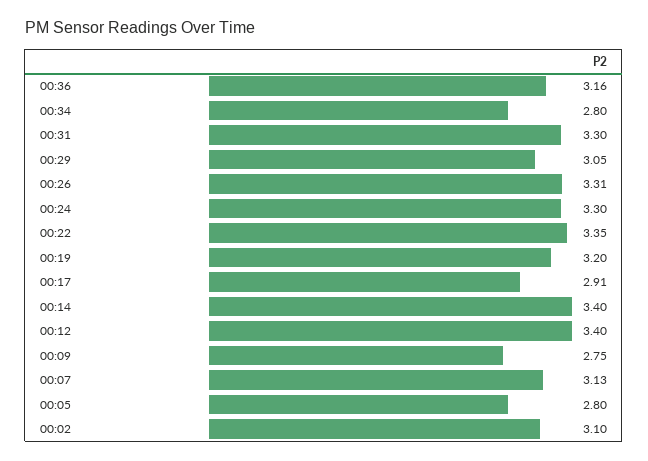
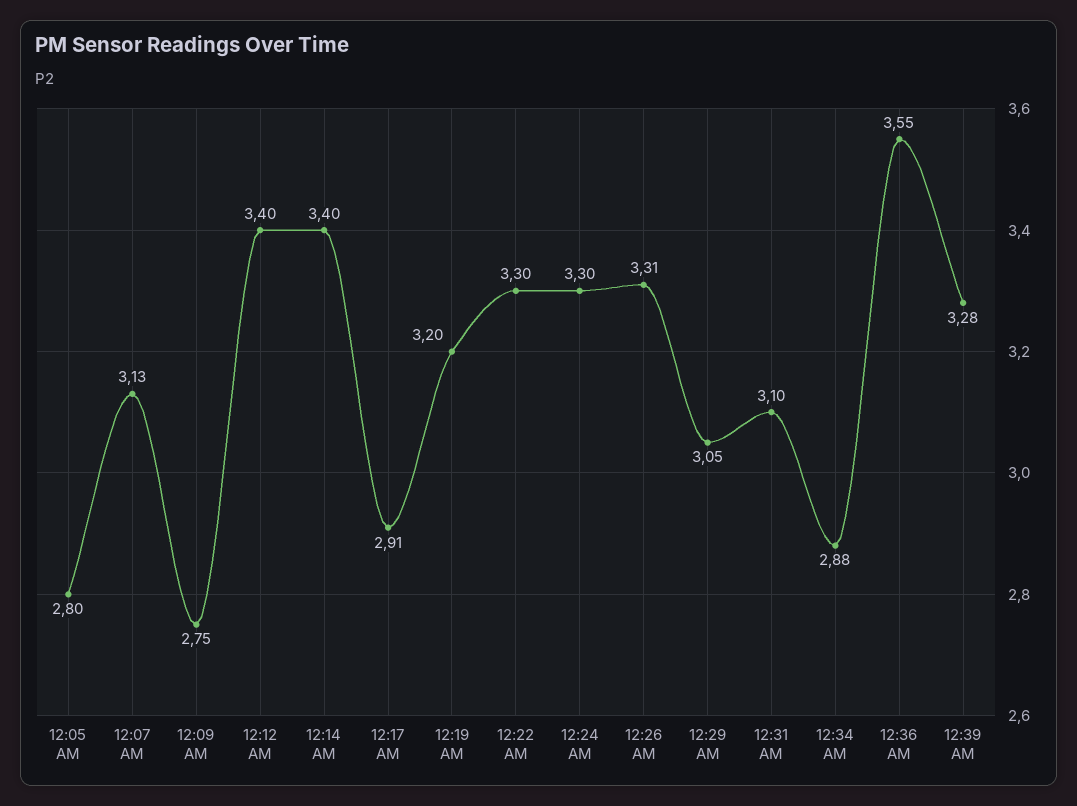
00:36: 3.16 -> 3.55
00:34: 2.8 -> 2.88
00:31: 3.3 -> 3.1
00:22: 3.35 -> 3.3
00:02: 3.1 -> none
12:39 AM: none -> 3.28

